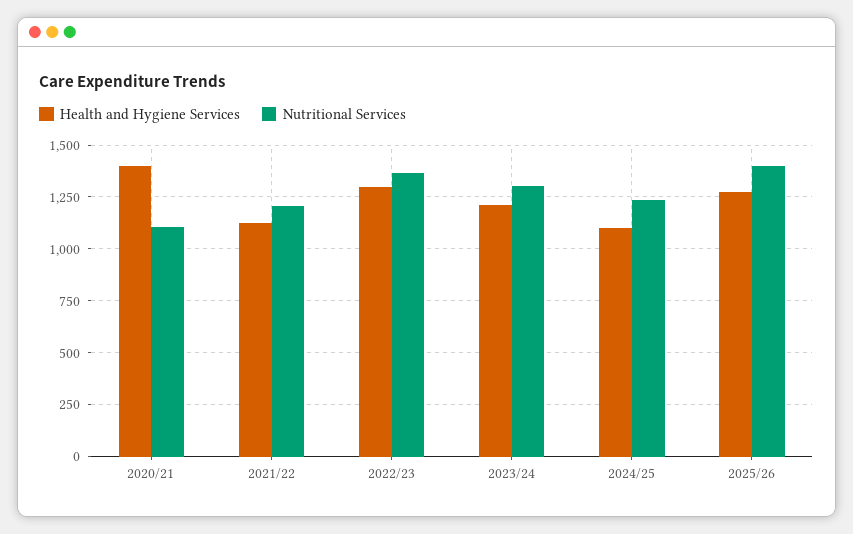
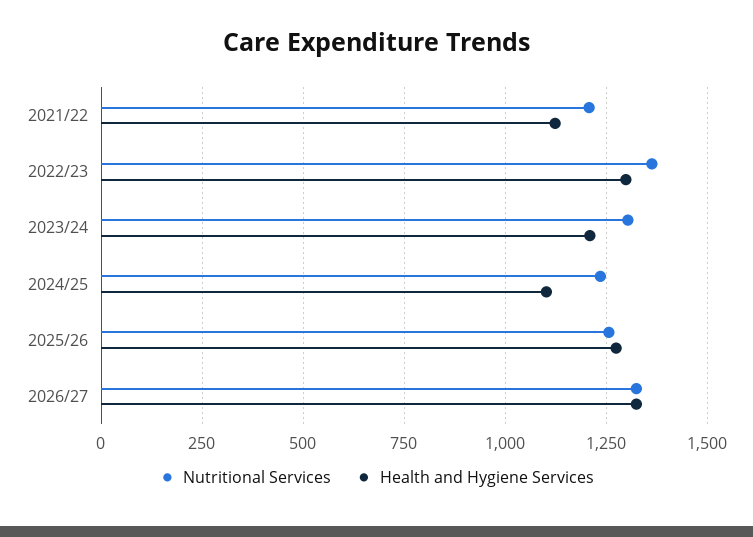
Health and Hygiene Services, 2020/21: 1400 -> none
Nutritional Services, 2020/21: 1100 -> none
Nutritional Services, 2025/26: 1400 -> 1250
Nutritional Services, 2026/27: none -> 1325
Health and Hygiene Services, 2026/27: none -> 1325

